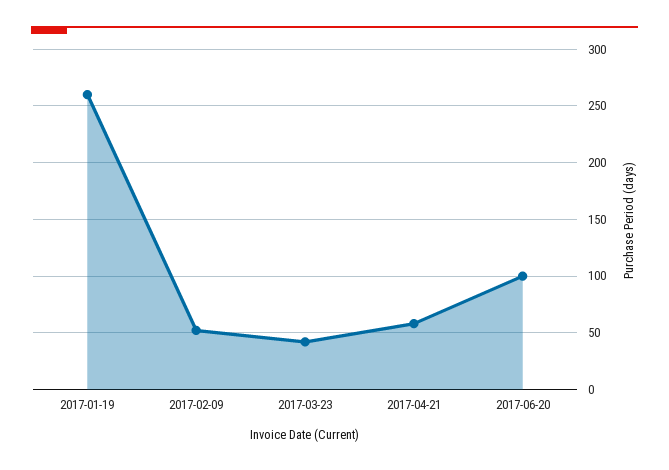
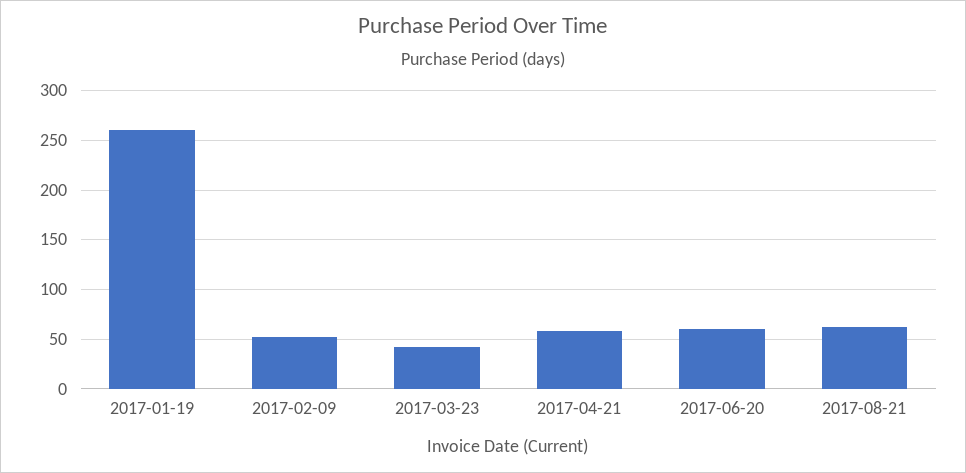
2017-06-20: 100 -> 60
2017-08-21: none -> 60

